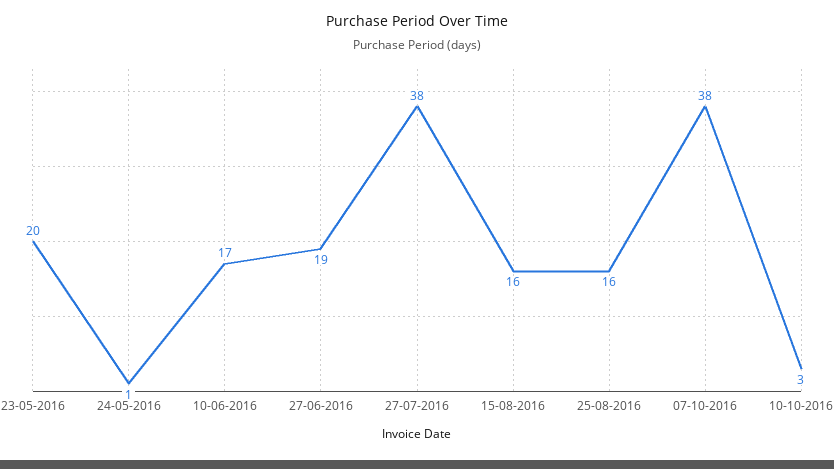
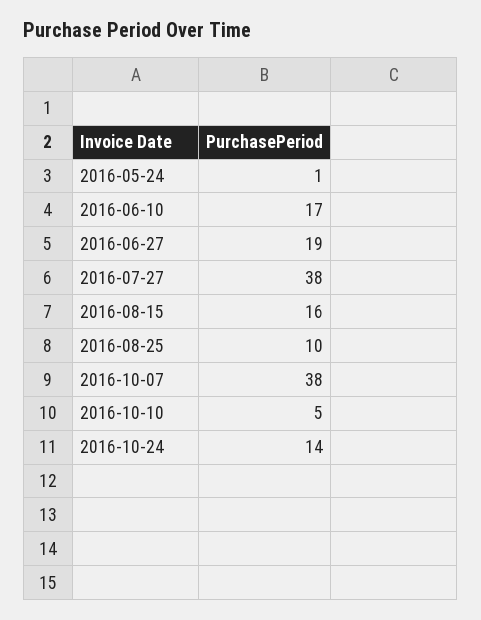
23-05-2016: 20 -> none
25-08-2016: 16 -> 10
10-10-2016: 3 -> 5
2016-10-24: none -> 14

